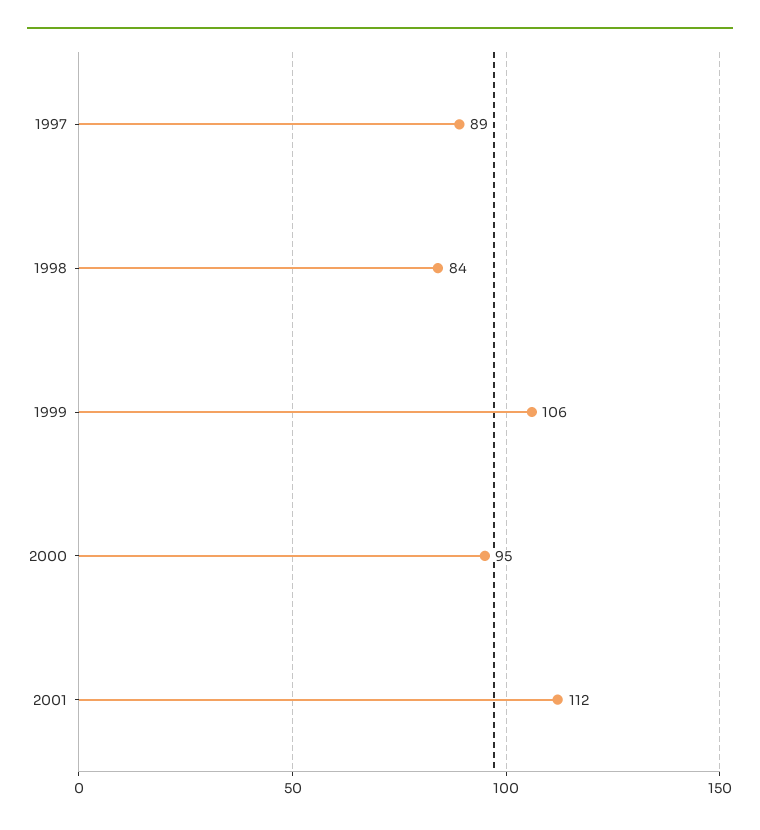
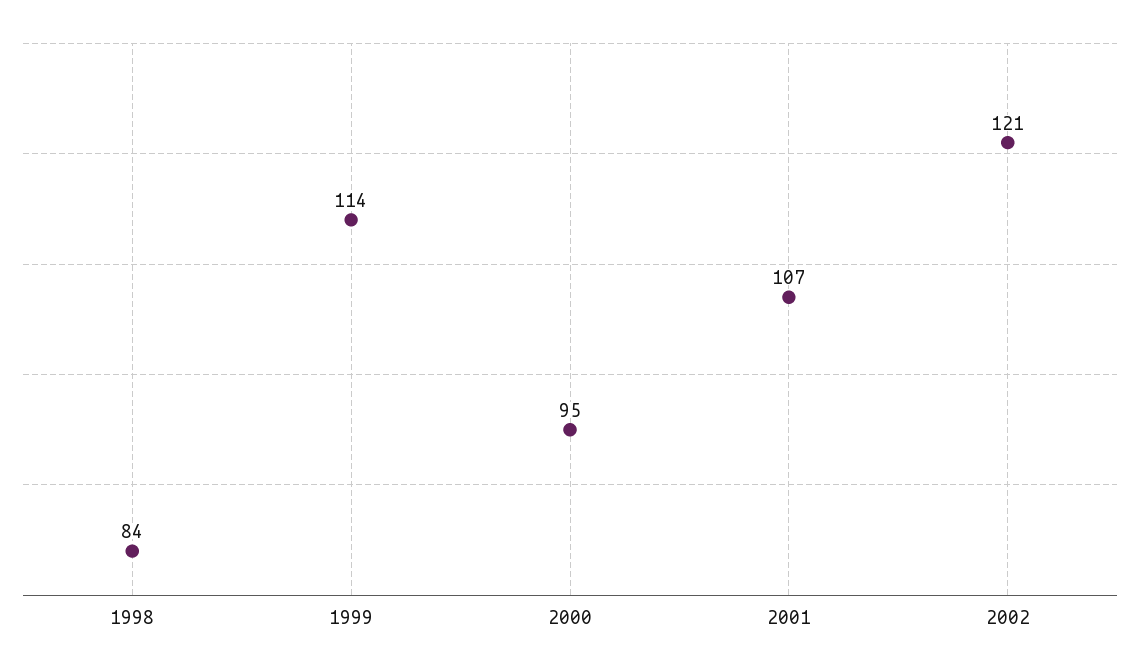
1997: 89 -> none
1999: 106 -> 114
2001: 112 -> 107
2002: none -> 121

